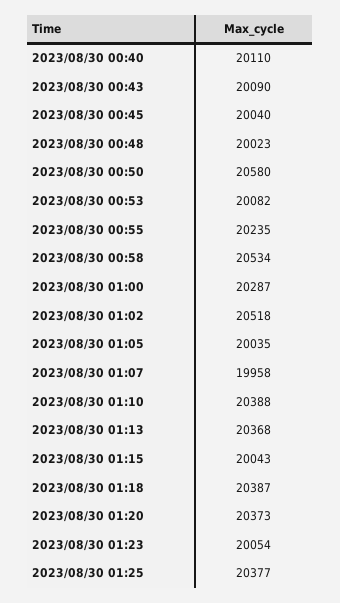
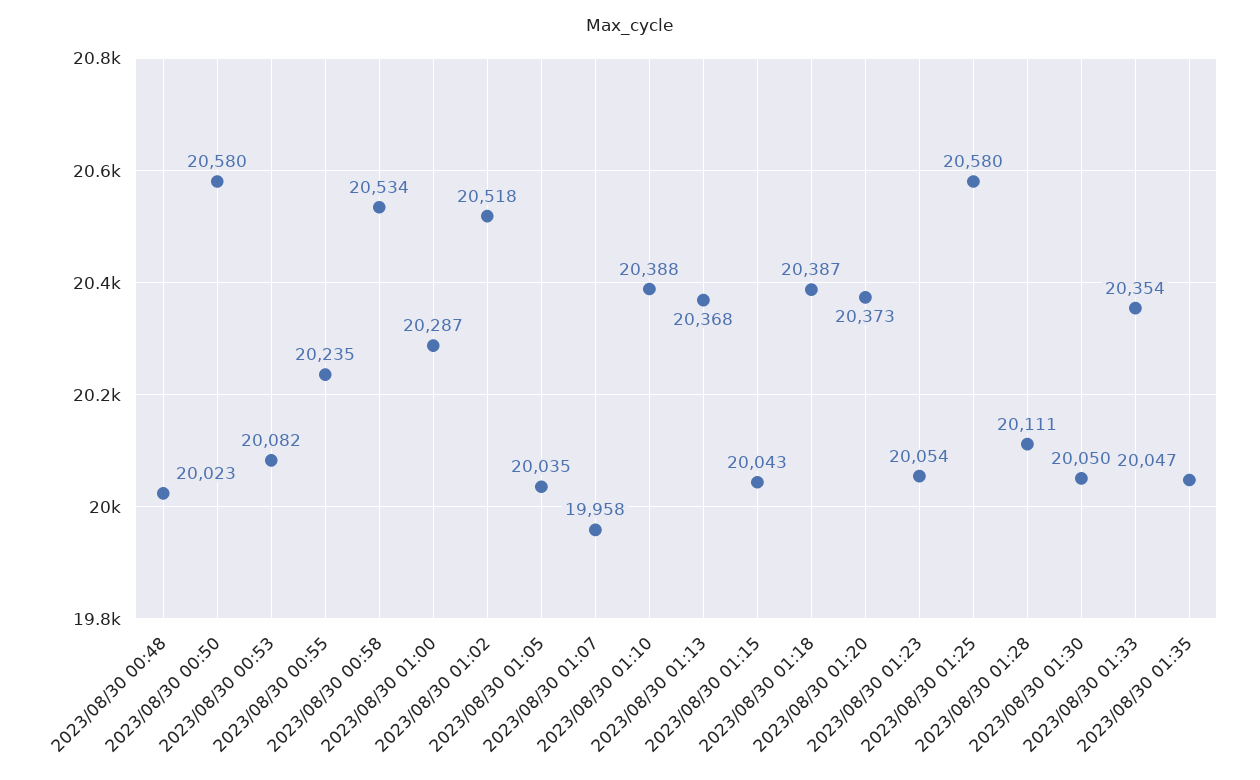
2023/08/30 00:40: 20110 -> none
2023/08/30 00:43: 20090 -> none
2023/08/30 00:45: 20040 -> none
2023/08/30 01:25: 20377 -> 20580
2023/08/30 01:28: none -> 20111
2023/08/30 01:30: none -> 20050
2023/08/30 01:33: none -> 20354
2023/08/30 01:35: none -> 20047

